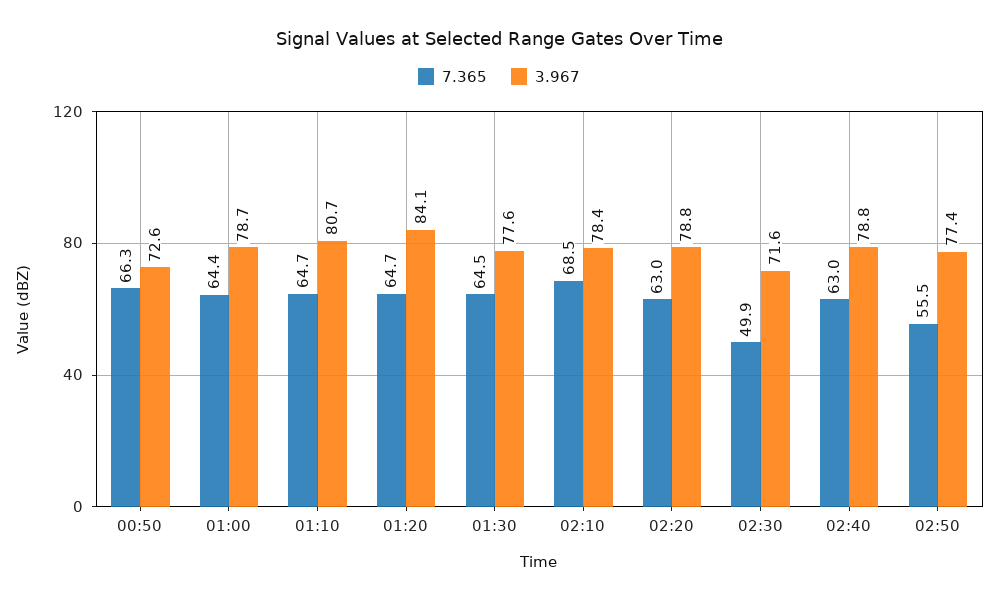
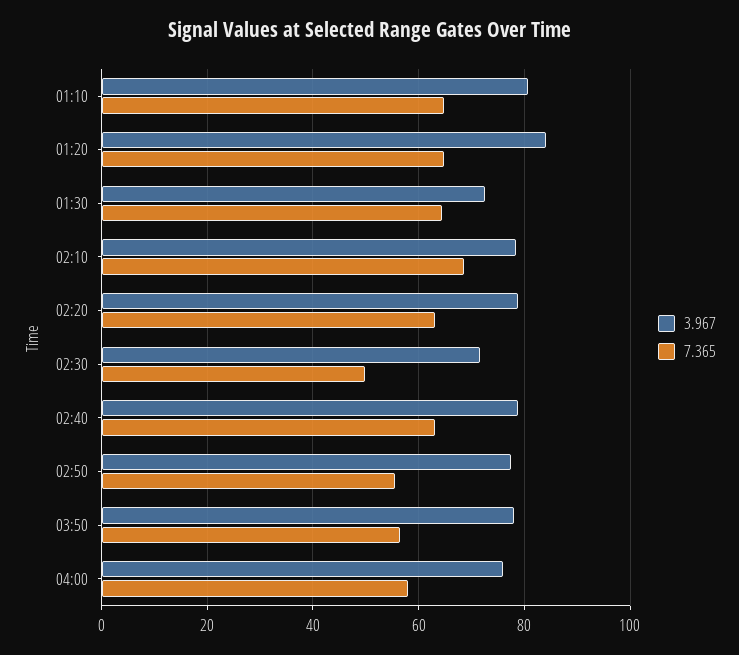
7.365, 00:50: 66.3 -> none
3.967, 00:50: 72.6 -> none
7.365, 01:00: 64.4 -> none
3.967, 01:00: 78.7 -> none
3.967, 01:30: 77.6 -> 72
3.967, 03:50: none -> 78
7.365, 03:50: none -> 56
3.967, 04:00: none -> 76
7.365, 04:00: none -> 58

